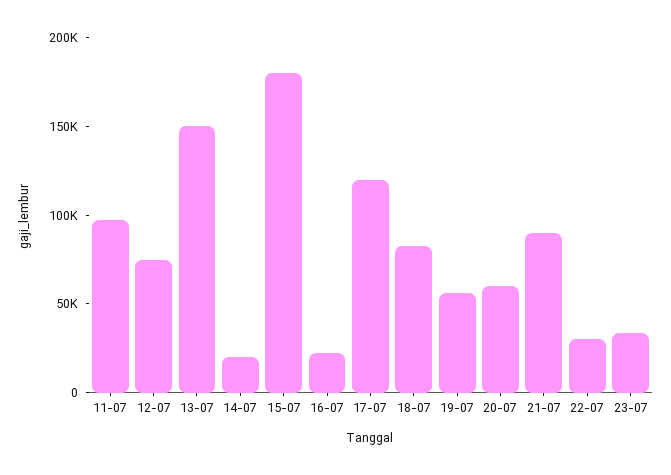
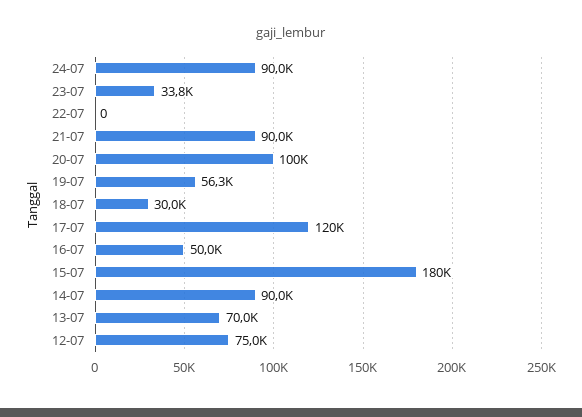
11-07: 100000 -> none
13-07: 150000 -> 70000
14-07: 20000 -> 90000
16-07: 20000 -> 50000
18-07: 80000 -> 30000
20-07: 60000 -> 100000
22-07: 30000 -> 0
24-07: none -> 90000

